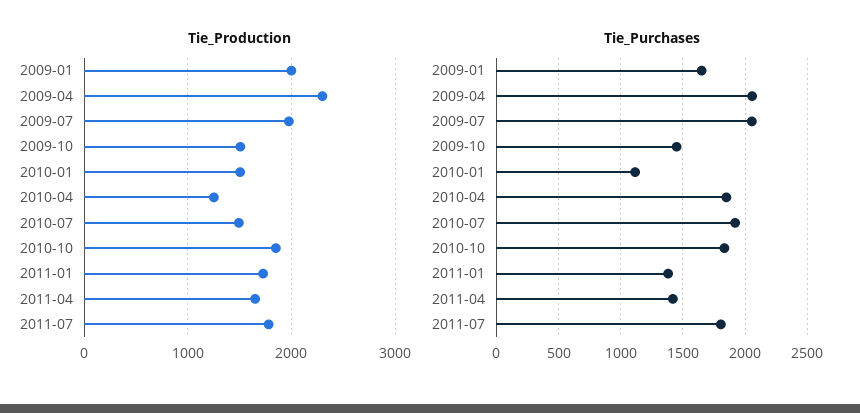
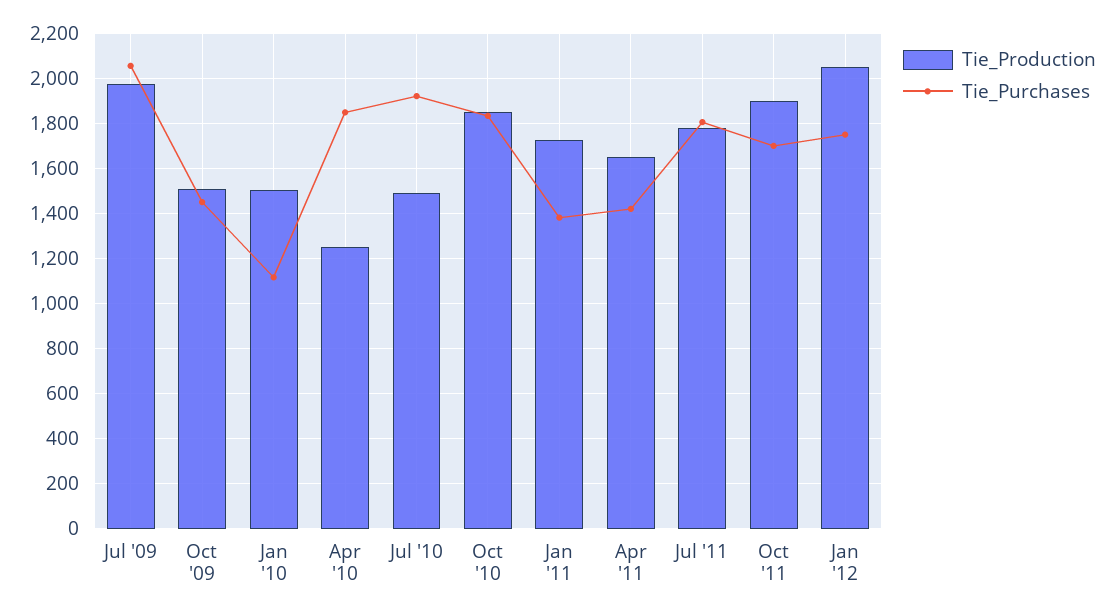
Tie_Production, 2009-01: 2000 -> none
Tie_Production, 2009-04: 2300 -> none
Tie_Purchases, 2009-01: 1650 -> none
Tie_Purchases, 2009-04: 2050 -> none
Tie_Production, Oct '11: none -> 1900
Tie_Purchases, Oct '11: none -> 1700
Tie_Production, Jan '12: none -> 2050
Tie_Purchases, Jan '12: none -> 1750

